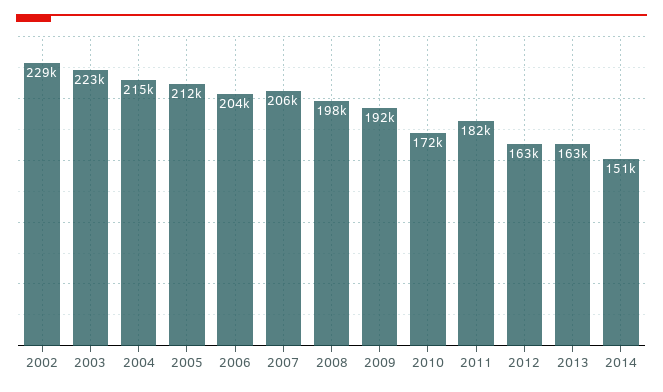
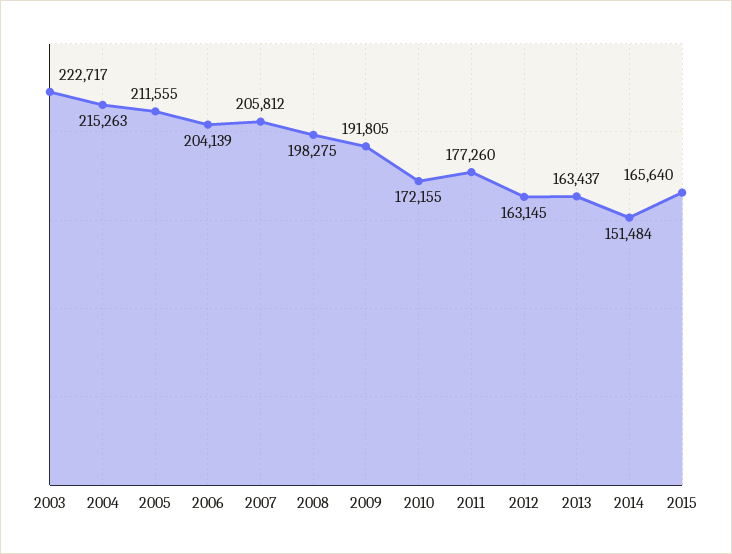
2002: 229000 -> none
2011: 182000 -> 177260
2015: none -> 165640

